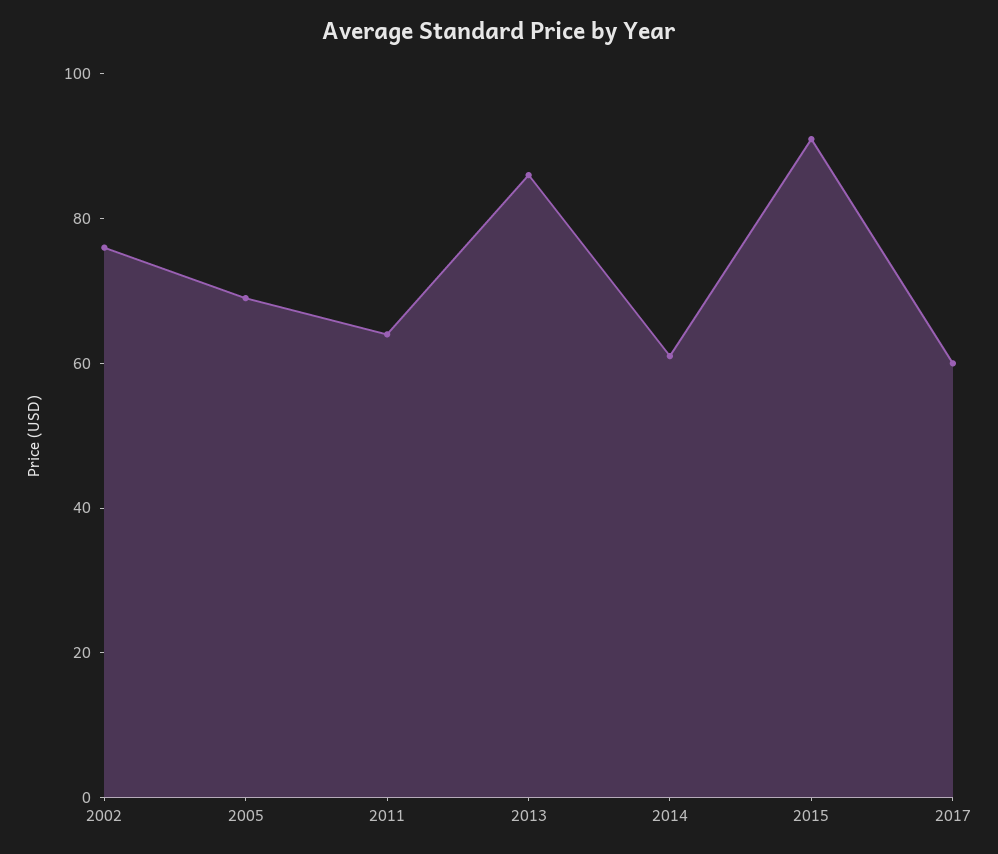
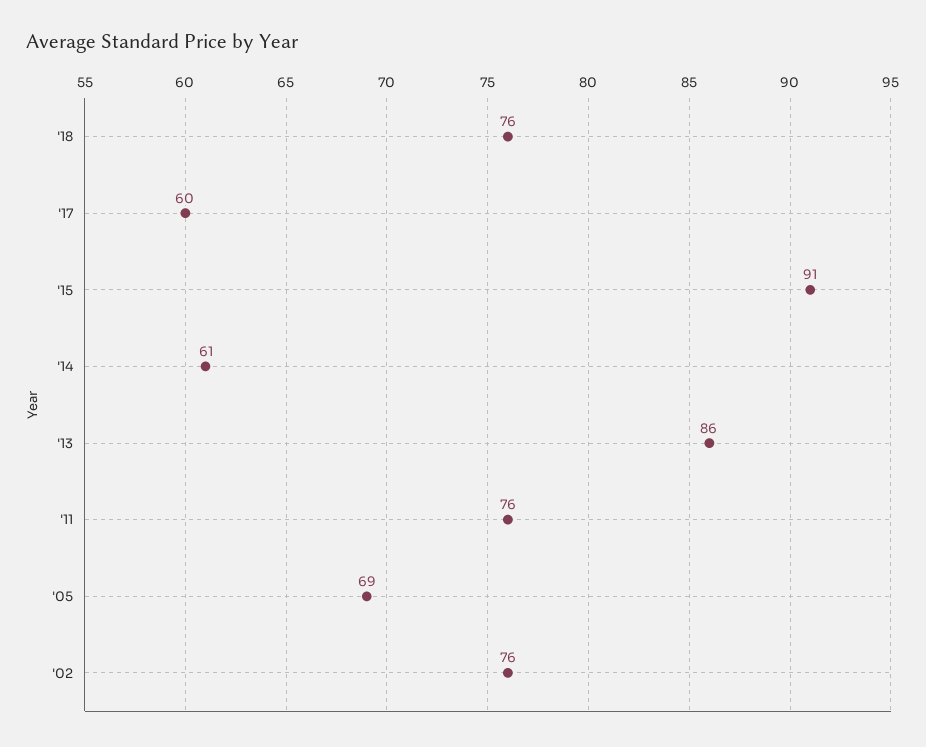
2011: 65 -> 76
'18: none -> 76

